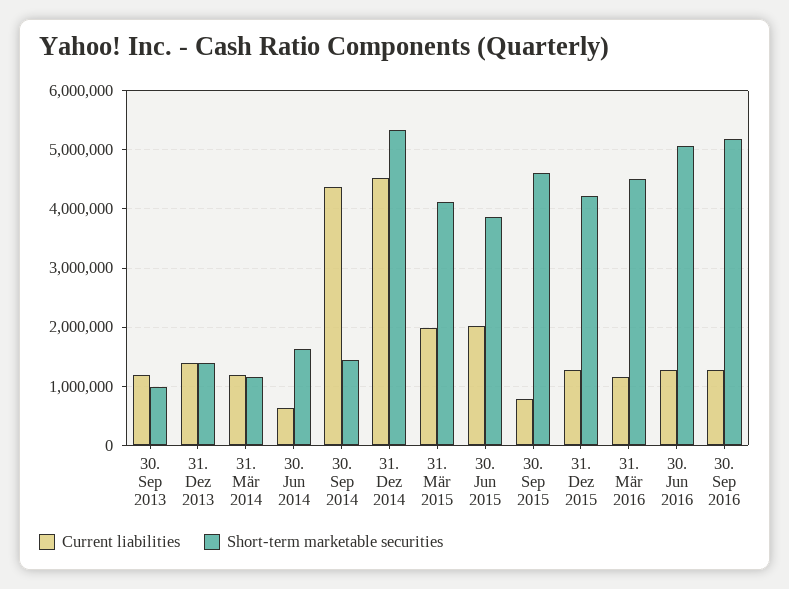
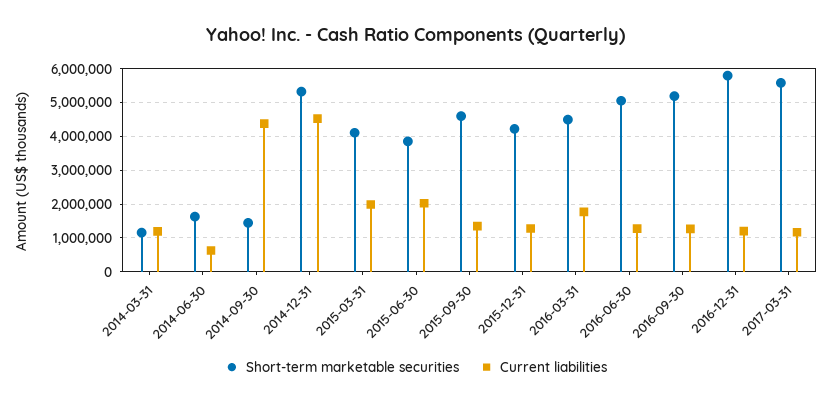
Current liabilities, 30. Sep 2013: 1200000 -> none
Short-term marketable securities, 30. Sep 2013: 1000000 -> none
Current liabilities, 31. Dez 2013: 1400000 -> none
Short-term marketable securities, 31. Dez 2013: 1400000 -> none
Current liabilities, 30. Sep 2015: 800000 -> 1400000
Current liabilities, 31. Mär 2016: 1200000 -> 1800000
Short-term marketable securities, 2016-12-31: none -> 5800000
Current liabilities, 2016-12-31: none -> 1200000
Short-term marketable securities, 2017-03-31: none -> 5600000
Current liabilities, 2017-03-31: none -> 1200000

